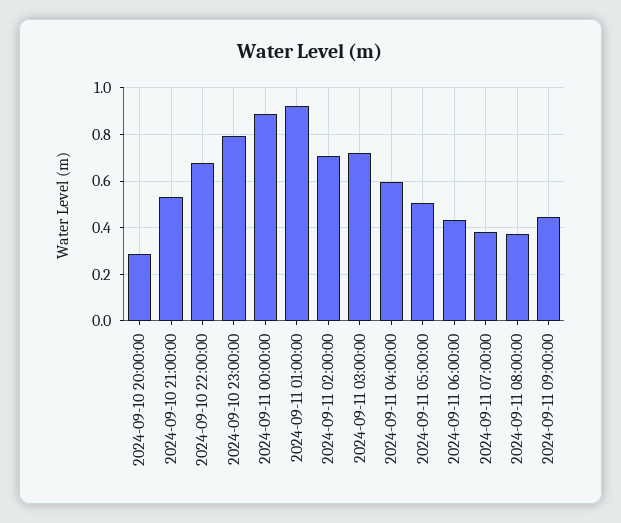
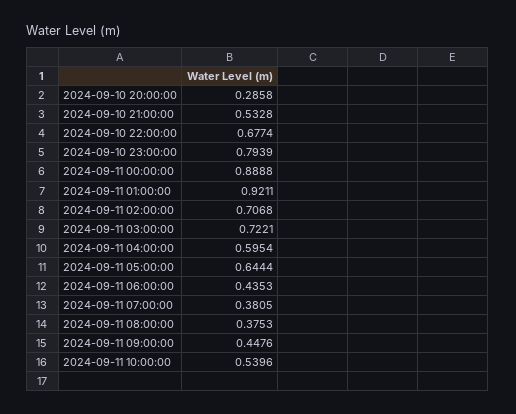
2024-09-11 05:00:00: 0.5 -> 0.6444
2024-09-11 10:00:00: none -> 0.5396

